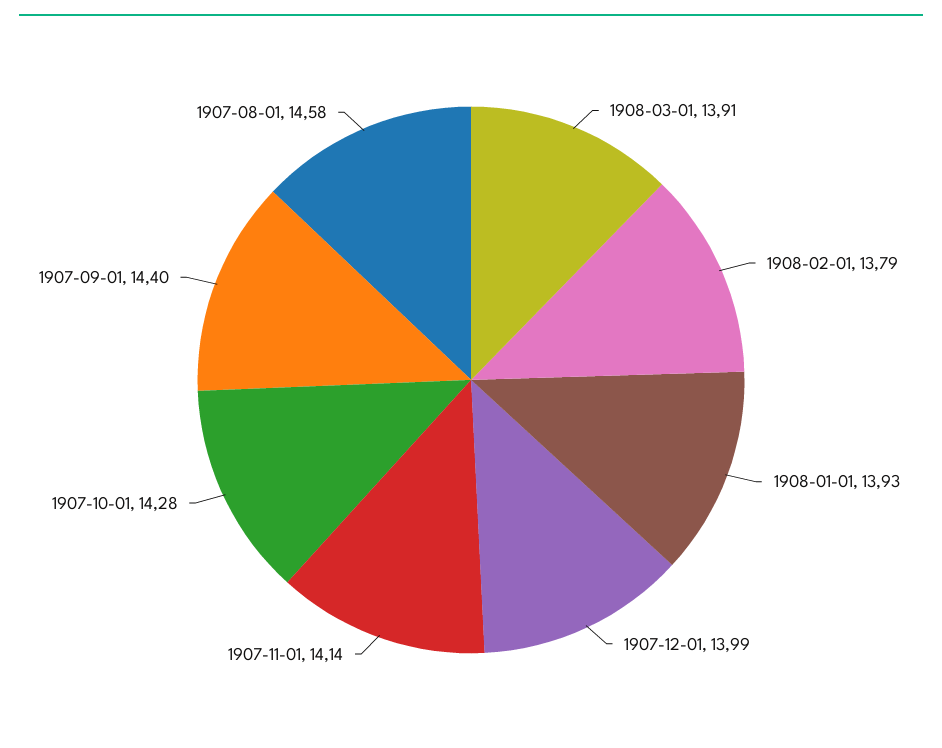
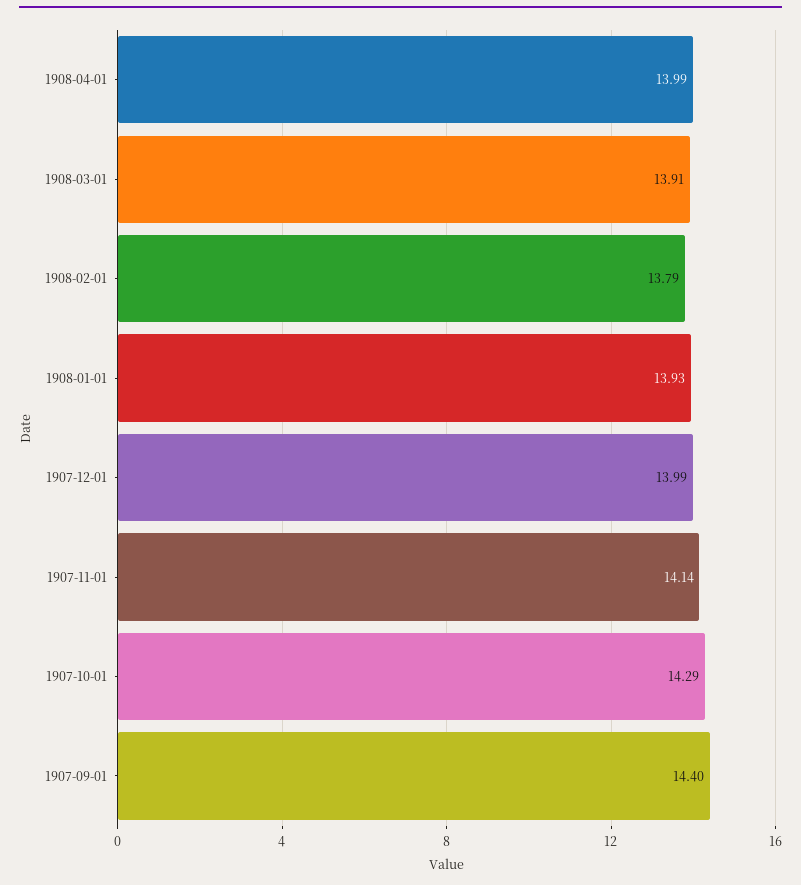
1907-10-01: 14.28 -> 14.29
1907-08-01: 14.58 -> none
1908-04-01: none -> 13.99

